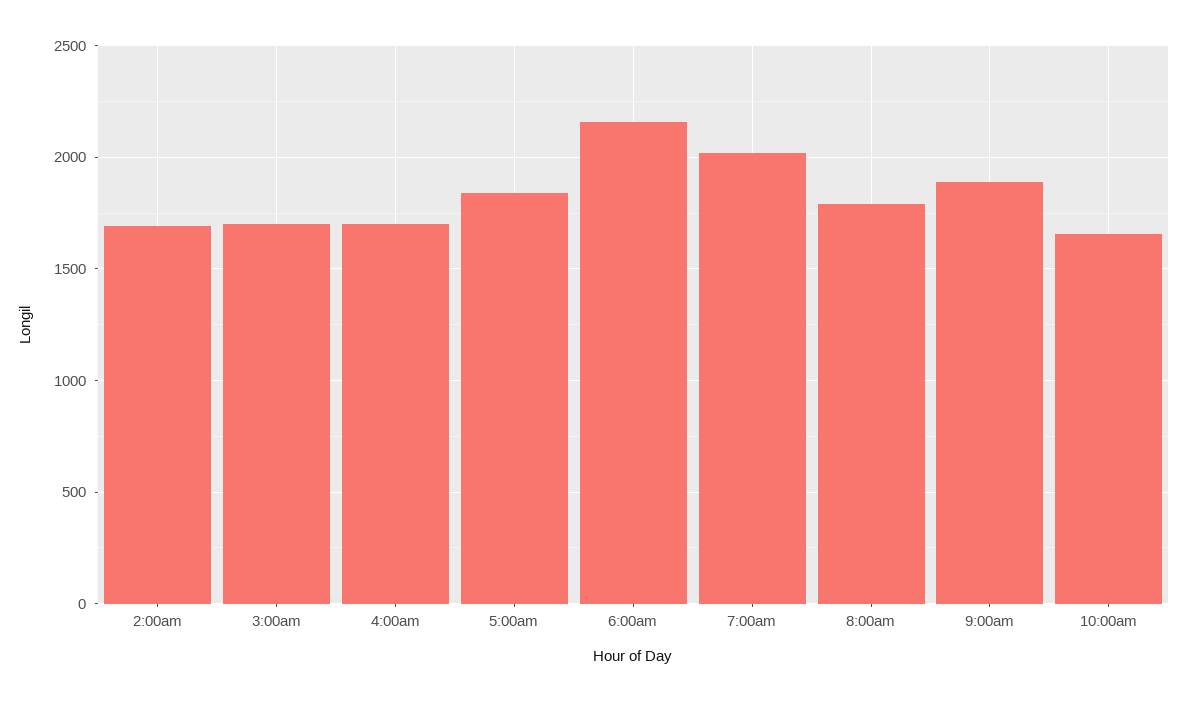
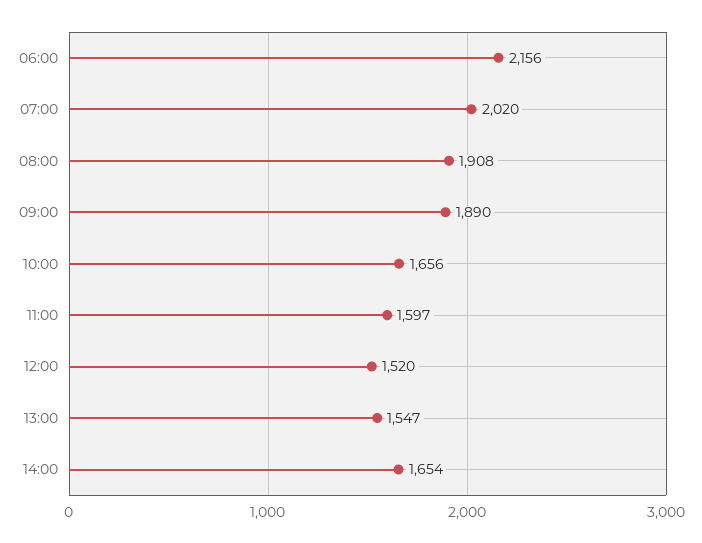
2:00am: 1700 -> none
3:00am: 1700 -> none
4:00am: 1700 -> none
5:00am: 1850 -> none
8:00am: 1800 -> 1908
11:00: none -> 1597
12:00: none -> 1520
13:00: none -> 1547
14:00: none -> 1654

